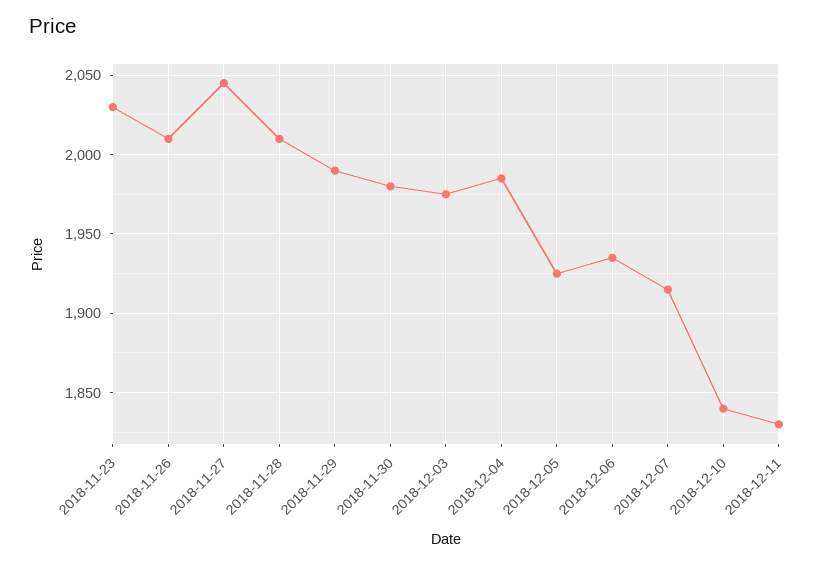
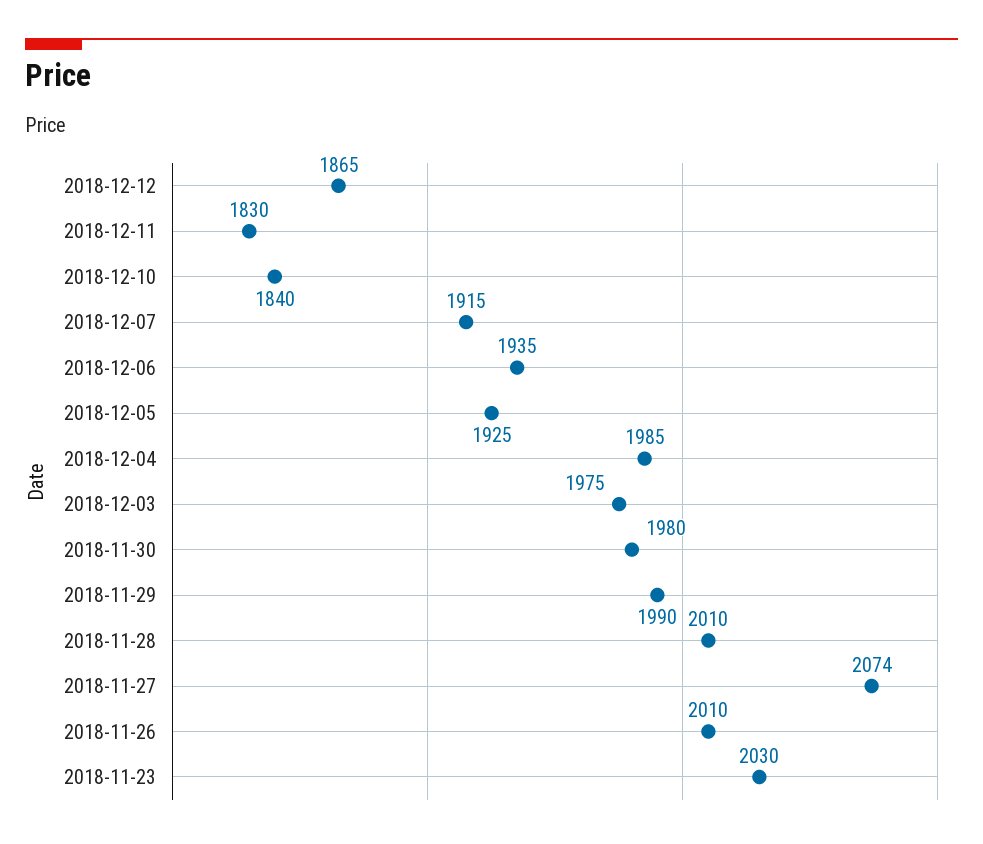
2018-11-27: 2045 -> 2074
2018-12-12: none -> 1865

